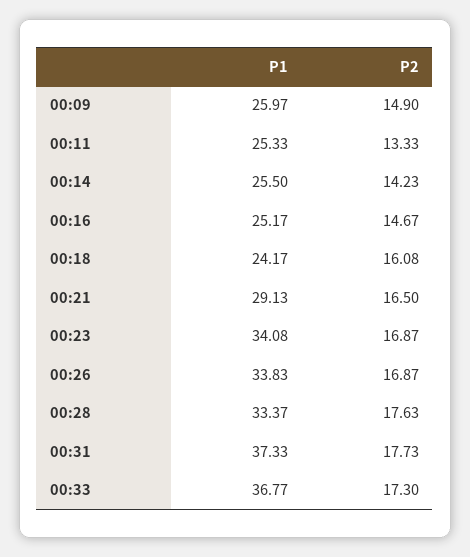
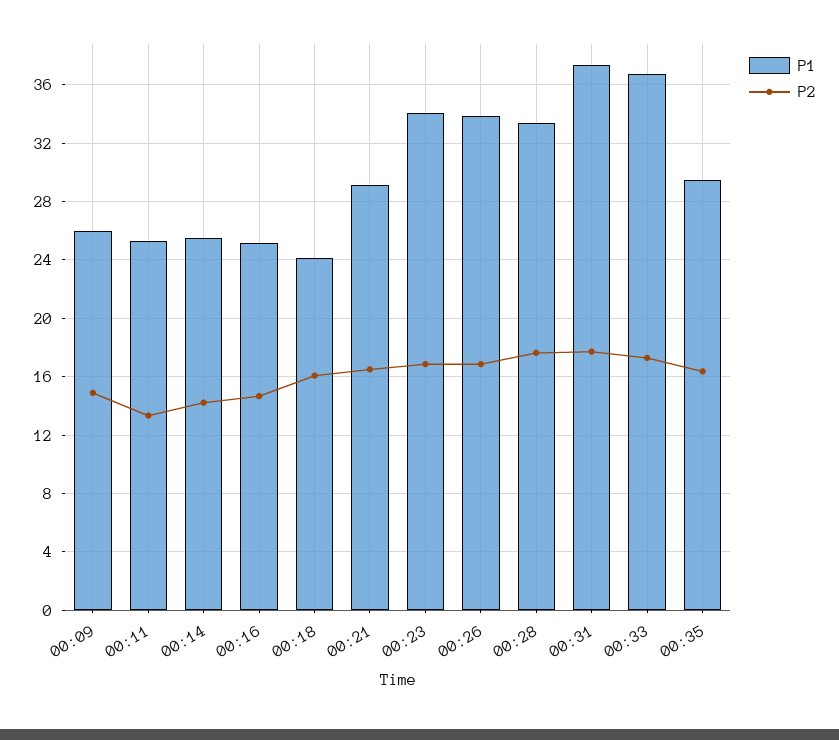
P1, 00:35: none -> 29.5
P2, 00:35: none -> 16.5

